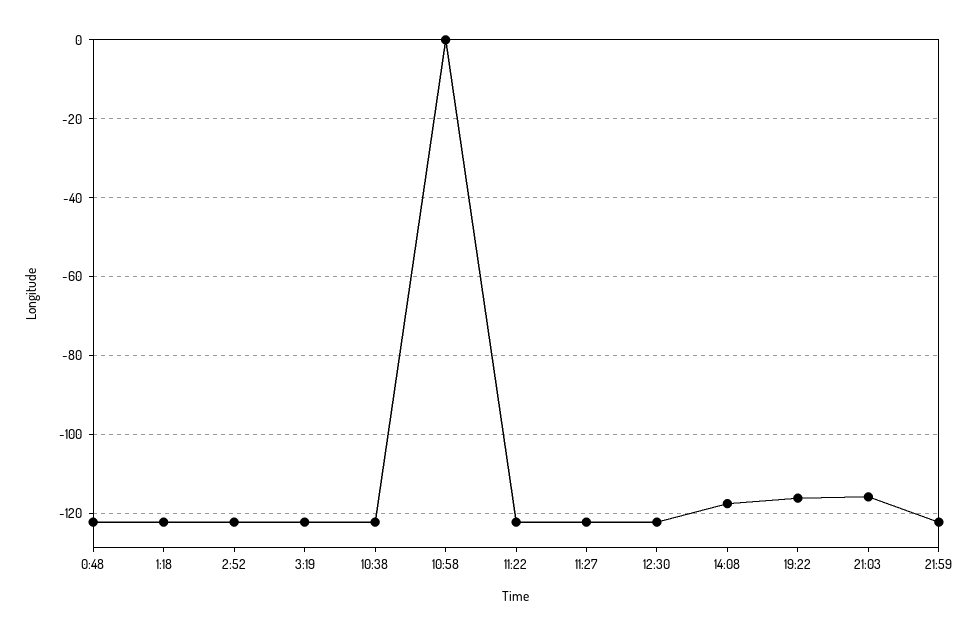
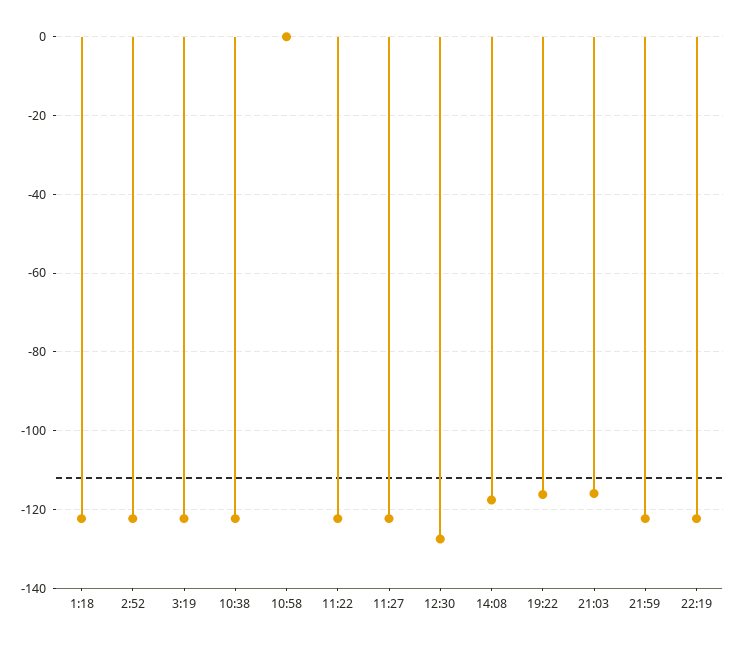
0:48: -122 -> none
12:30: -122 -> -128
22:19: none -> -122

